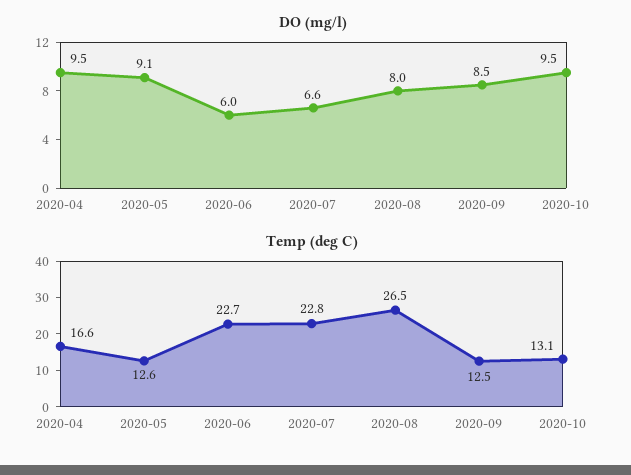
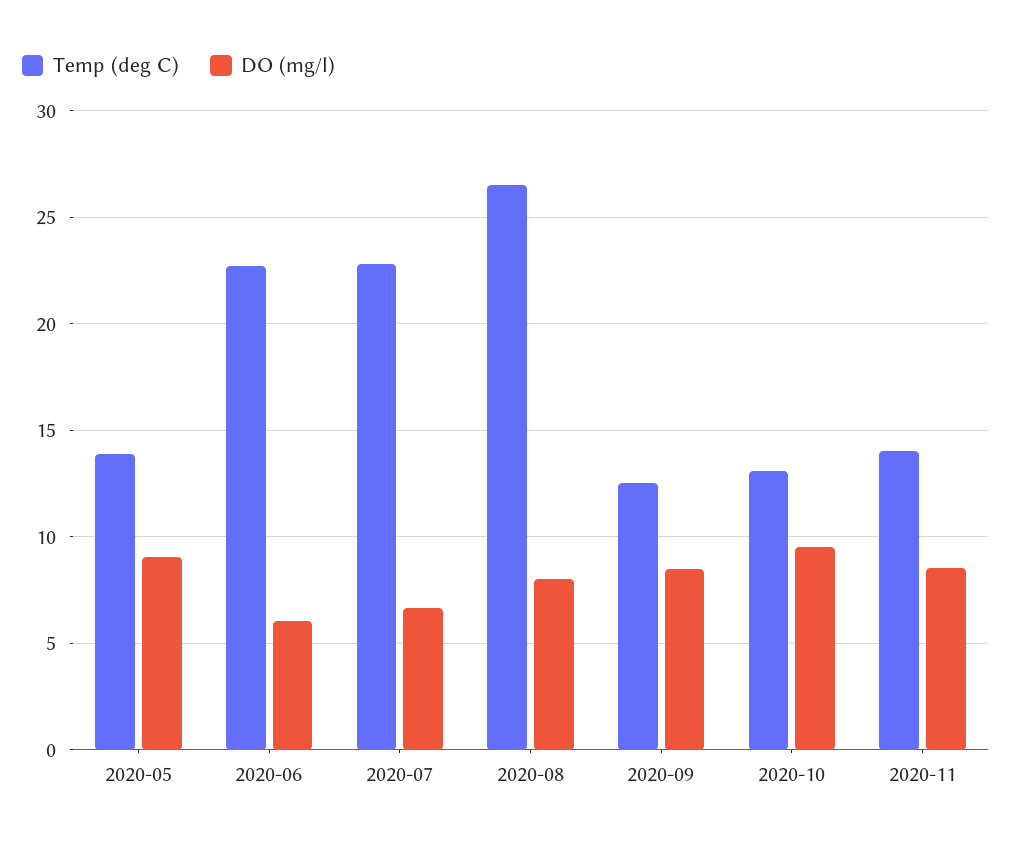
DO (mg/l), 2020-04: 9.5 -> none
Temp (deg C), 2020-04: 16.6 -> none
Temp (deg C), 2020-05: 12.6 -> 14
Temp (deg C), 2020-11: none -> 14
DO (mg/l), 2020-11: none -> 8.5

